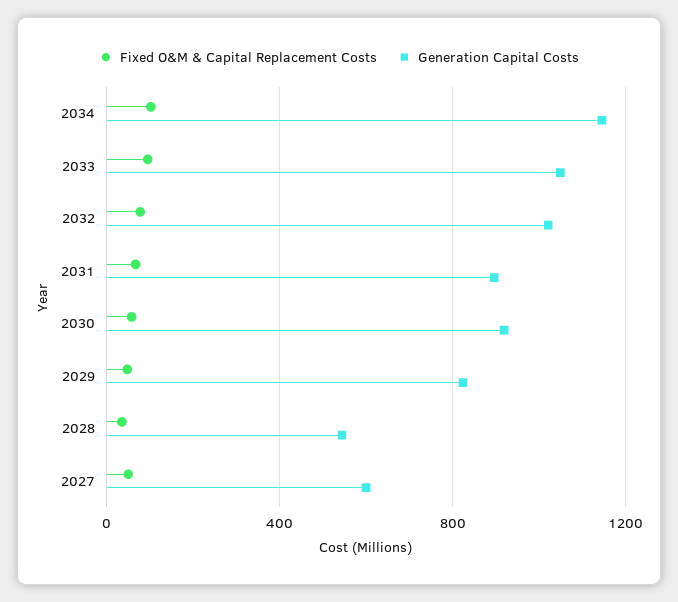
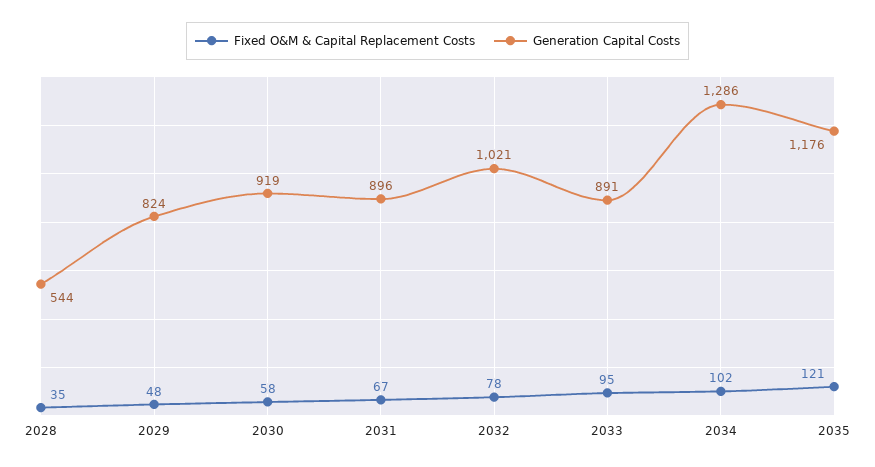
Generation Capital Costs, 2034: 1150 -> 1286
Generation Capital Costs, 2033: 1050 -> 891
Fixed O&M & Capital Replacement Costs, 2027: 50 -> none
Generation Capital Costs, 2027: 600 -> none
Fixed O&M & Capital Replacement Costs, 2035: none -> 121
Generation Capital Costs, 2035: none -> 1176

